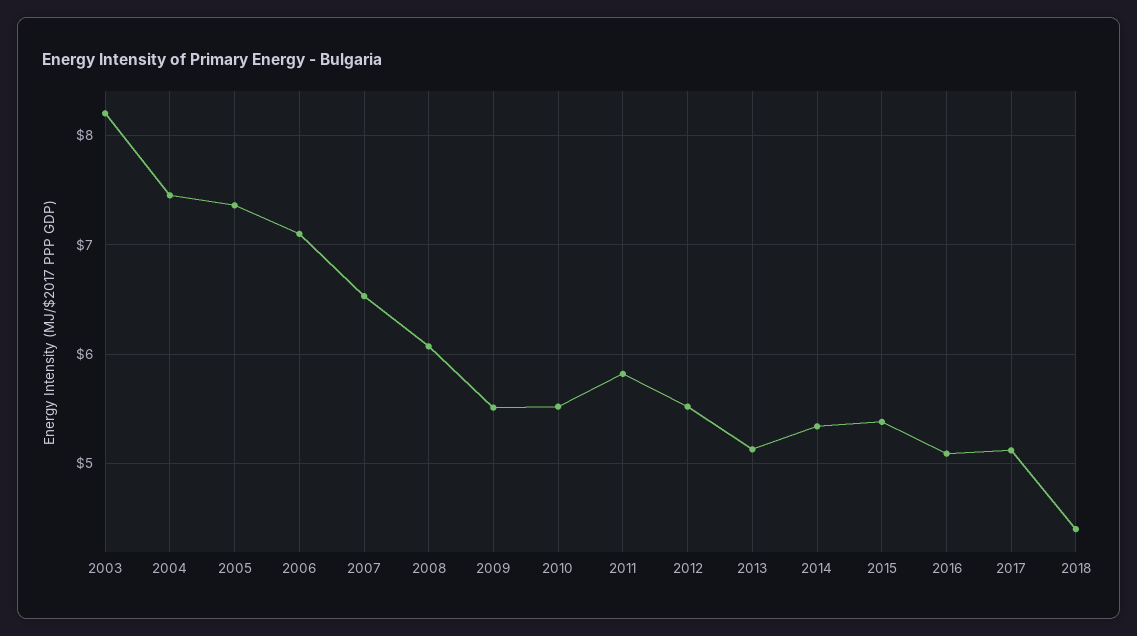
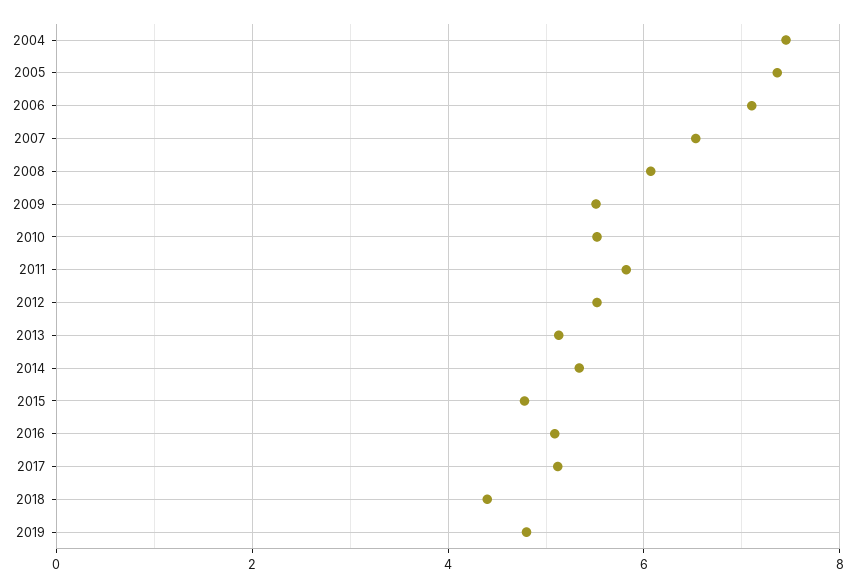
2003: 8.2 -> none
2015: 5.4 -> 4.8
2019: none -> 4.8

